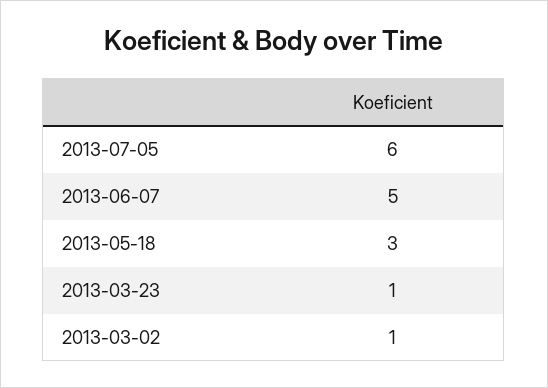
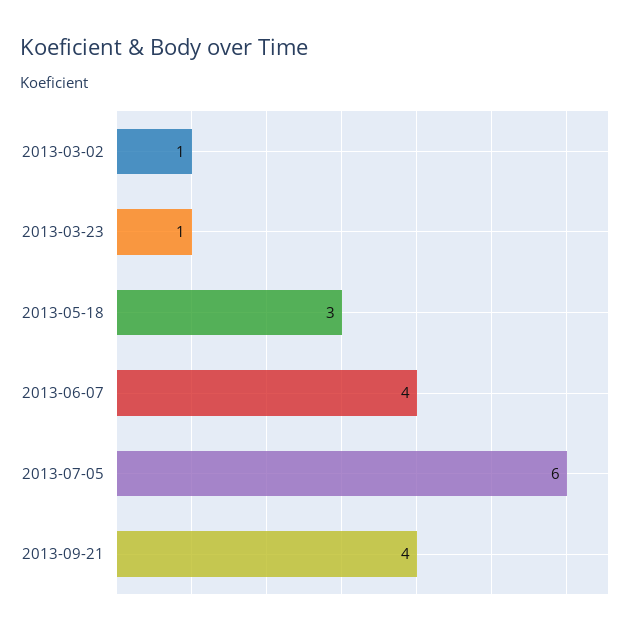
2013-06-07: 5 -> 4
2013-09-21: none -> 4

